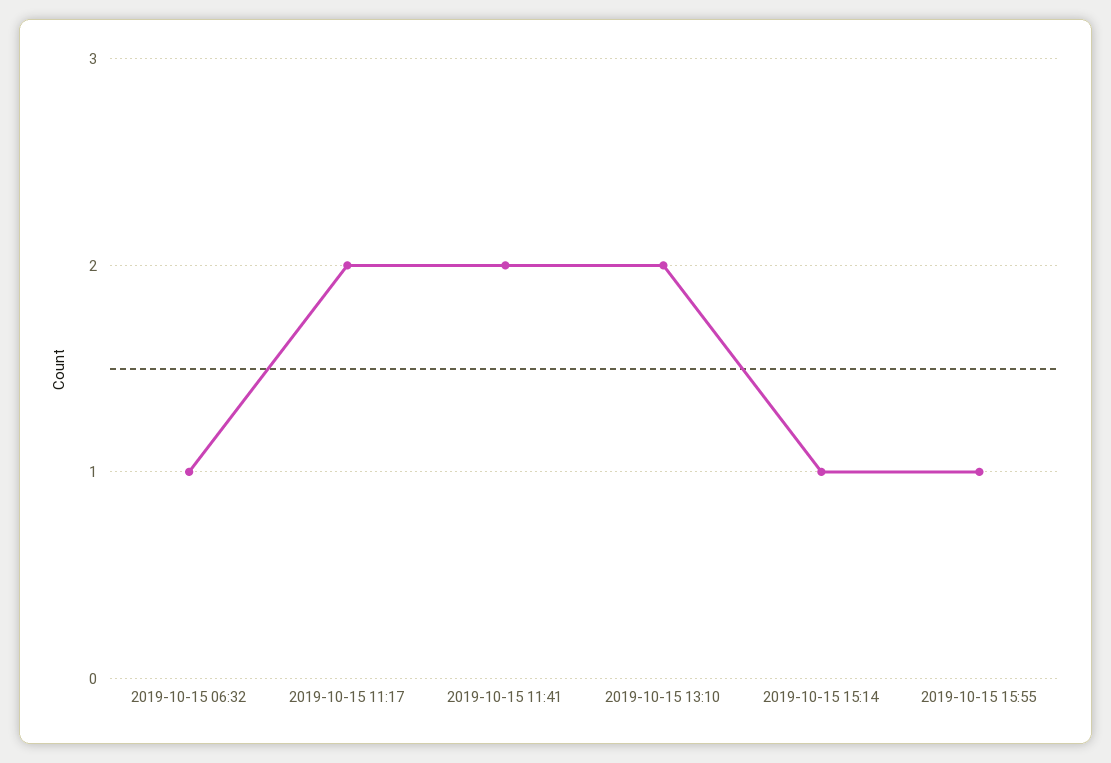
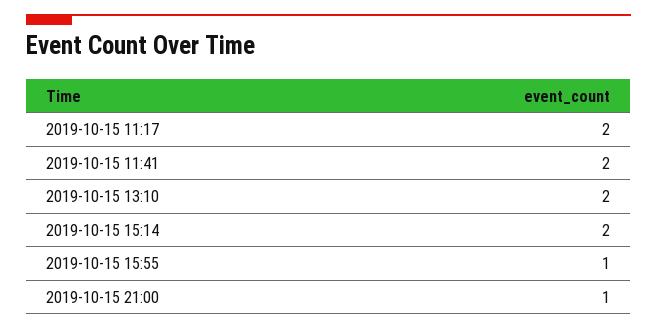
2019-10-15 06:32: 1 -> none
2019-10-15 15:14: 1 -> 2
2019-10-15 21:00: none -> 1

